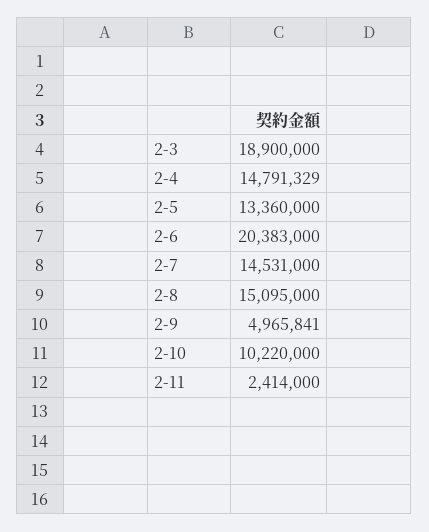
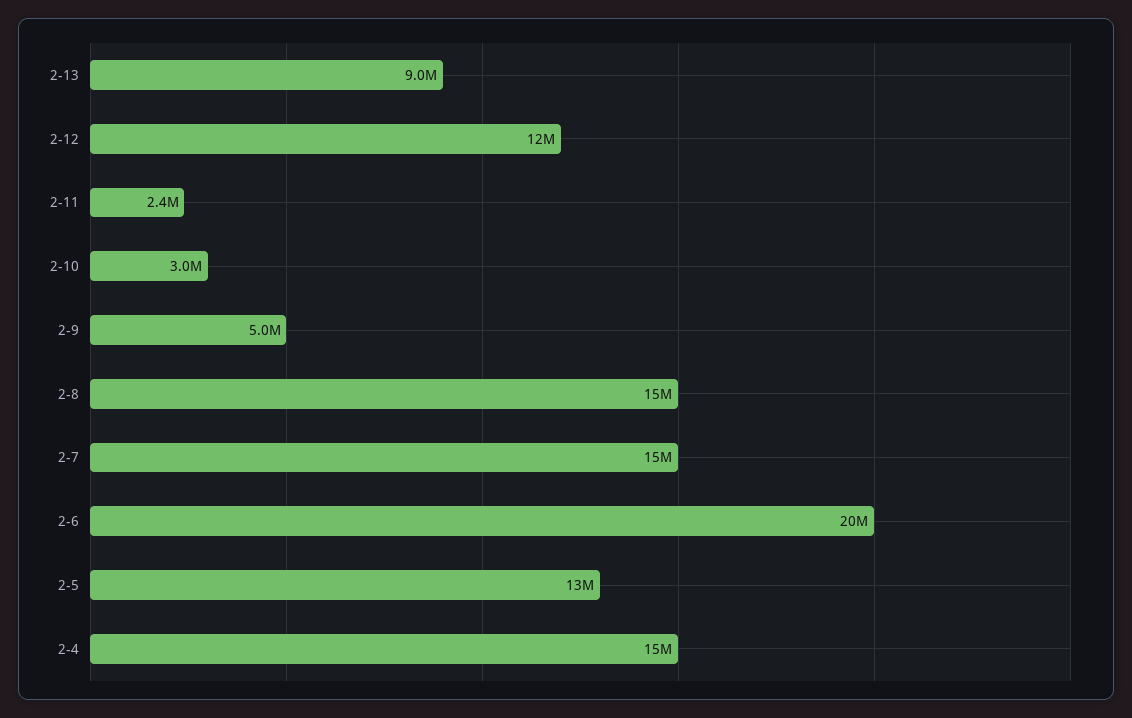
2-3: 18900000 -> none
2-10: 10220000 -> 3000000
2-13: none -> 9000000
2-12: none -> 12000000

